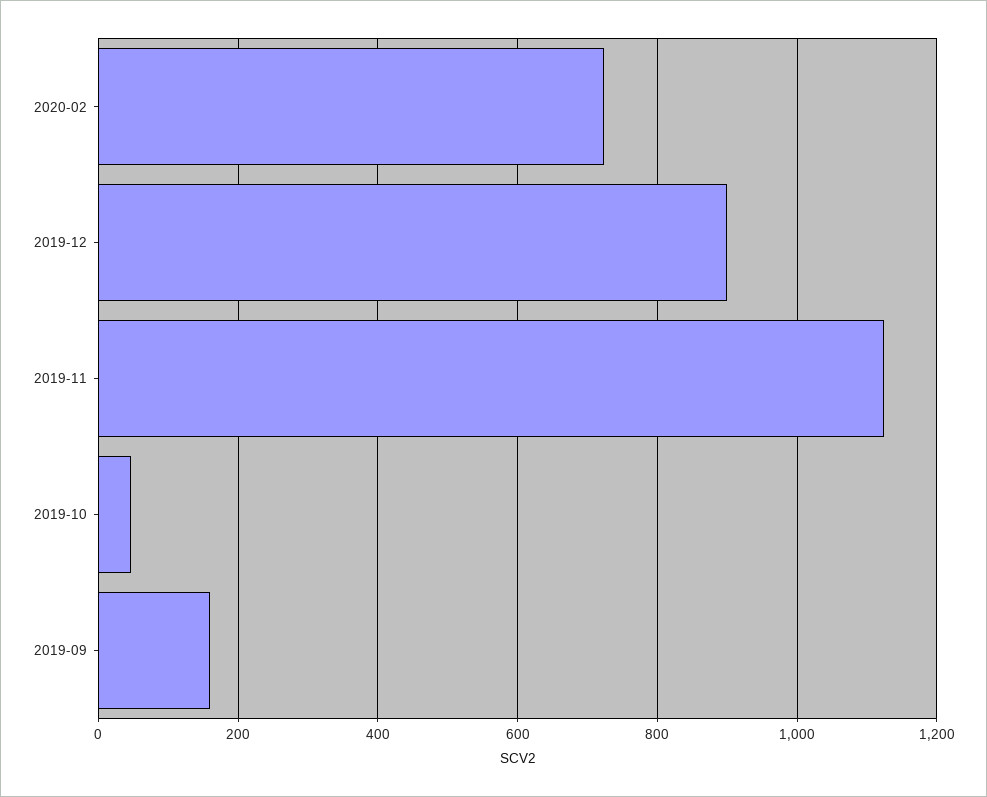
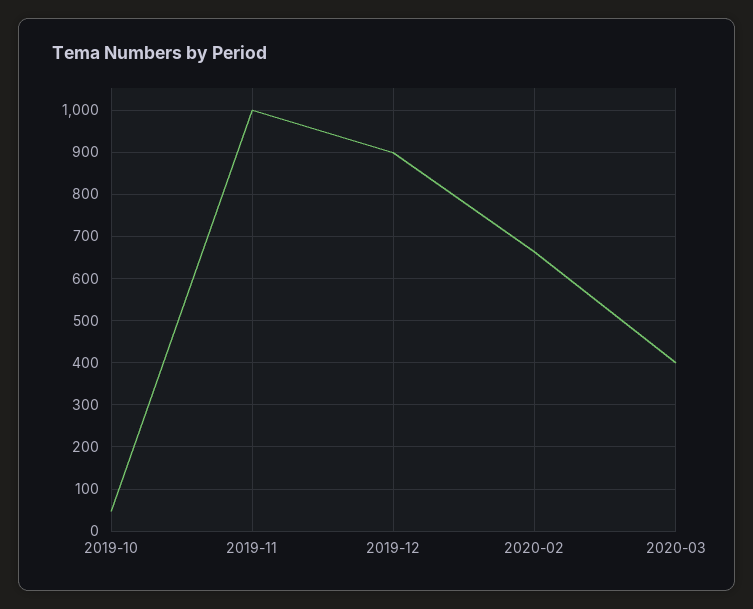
2020-02: 720 -> 660
2019-11: 1120 -> 1000
2019-09: 160 -> none
2020-03: none -> 400

